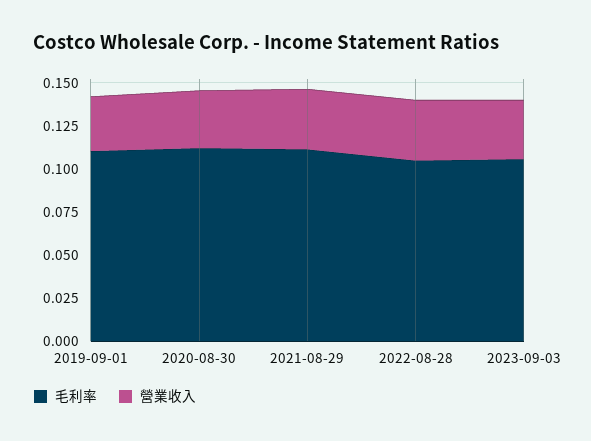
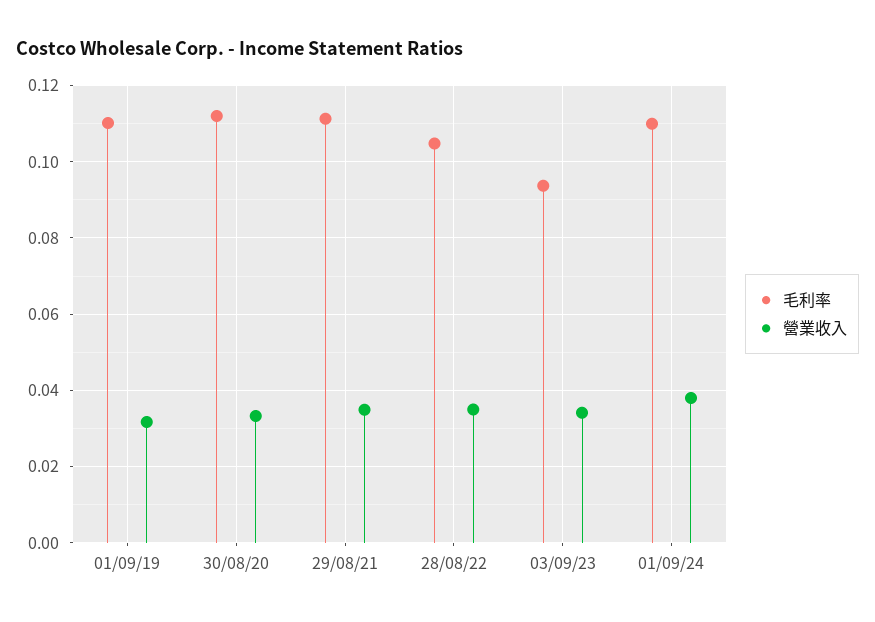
毛利率, 2023-09-03: 0.105 -> 0.094
毛利率, 01/09/24: none -> 0.11
營業收入, 01/09/24: none -> 0.038

